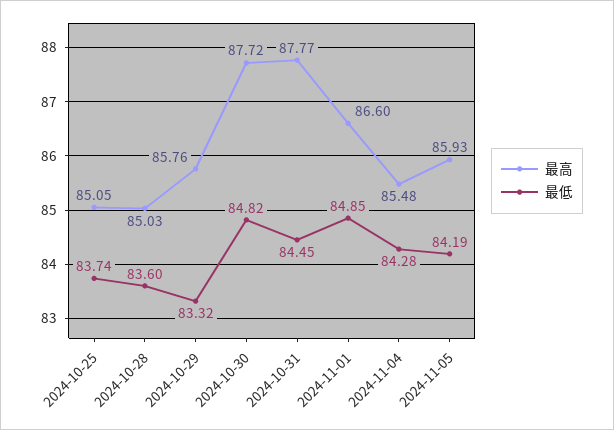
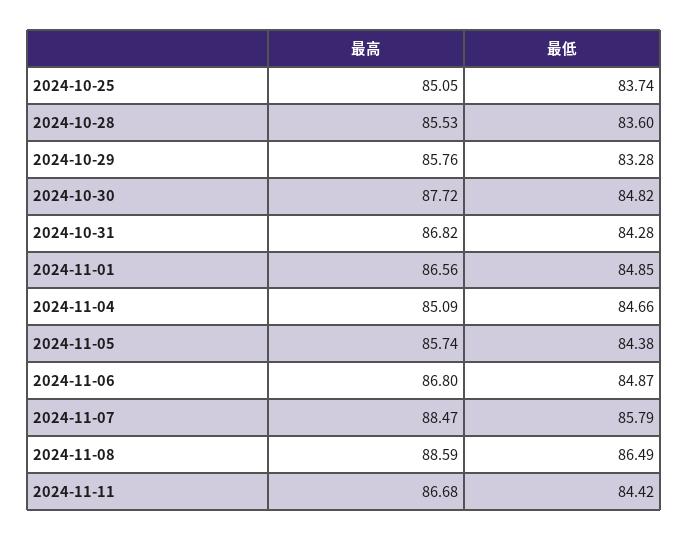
最高, 2024-10-28: 85.03 -> 85.53
最低, 2024-10-29: 83.32 -> 83.28
最高, 2024-10-31: 87.77 -> 86.82
最低, 2024-10-31: 84.45 -> 84.28
最高, 2024-11-01: 86.6 -> 86.56
最高, 2024-11-04: 85.48 -> 85.09
最低, 2024-11-04: 84.28 -> 84.66
最高, 2024-11-05: 85.93 -> 85.74
最低, 2024-11-05: 84.19 -> 84.38
最高, 2024-11-06: none -> 86.8
最低, 2024-11-06: none -> 84.87
最高, 2024-11-07: none -> 88.47
最低, 2024-11-07: none -> 85.79
最高, 2024-11-08: none -> 88.59
最低, 2024-11-08: none -> 86.49
最高, 2024-11-11: none -> 86.68
最低, 2024-11-11: none -> 84.42

